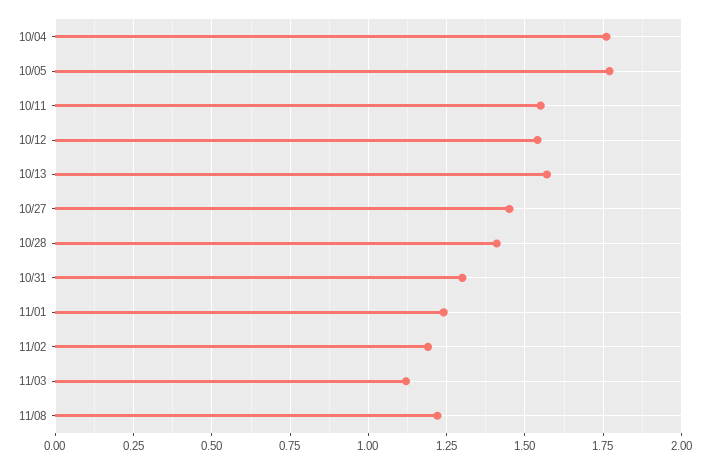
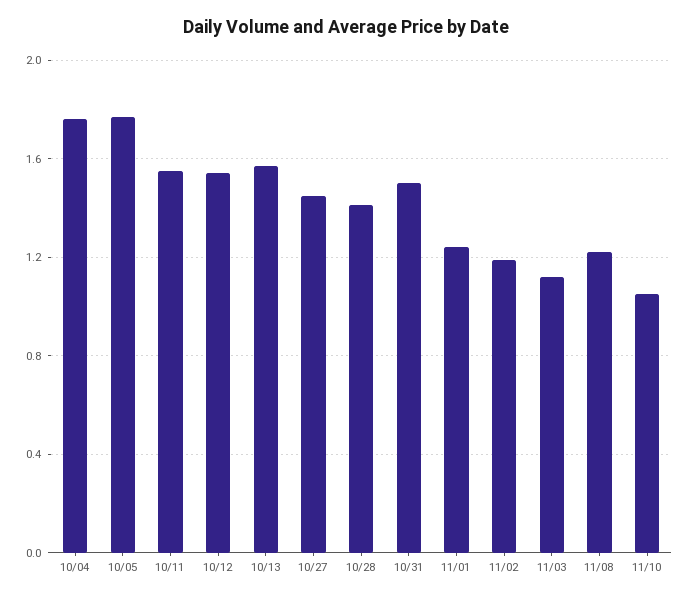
10/31: 1.3 -> 1.5
11/10: none -> 1.05

